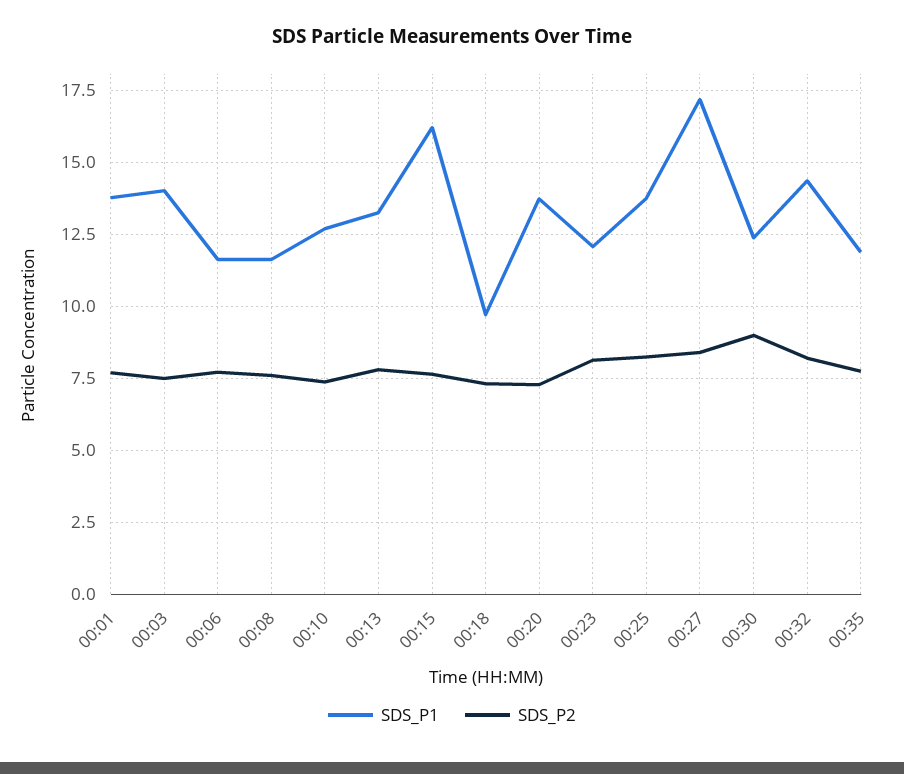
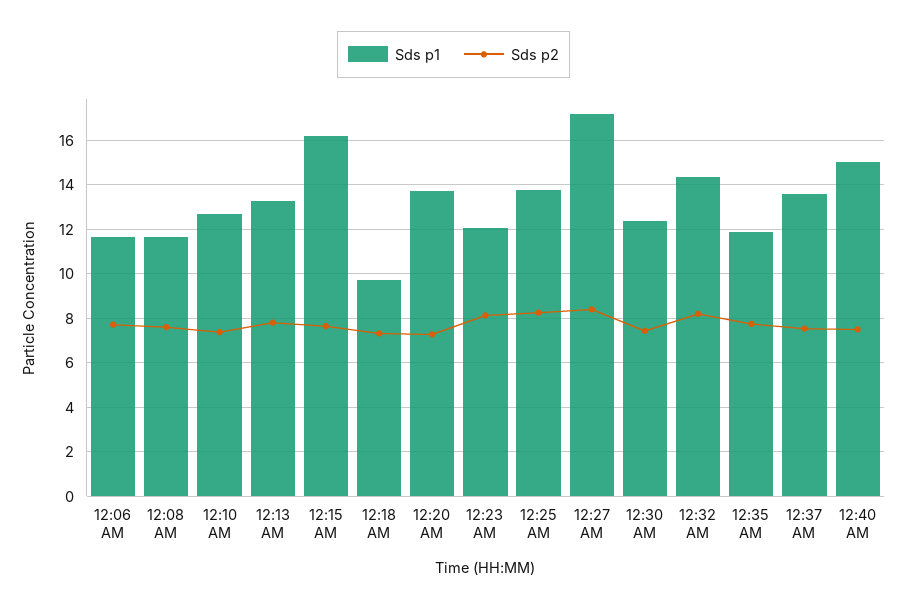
SDS_P1, 00:01: 13.75 -> none
SDS_P2, 00:01: 7.75 -> none
SDS_P1, 00:03: 14 -> none
SDS_P2, 00:03: 7.5 -> none
SDS_P2, 00:30: 9 -> 7.5
SDS_P1, 12:37 AM: none -> 13.5
SDS_P2, 12:37 AM: none -> 7.5
SDS_P1, 12:40 AM: none -> 15
SDS_P2, 12:40 AM: none -> 7.5

